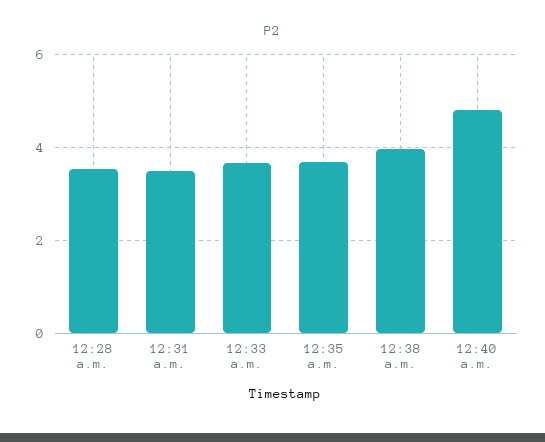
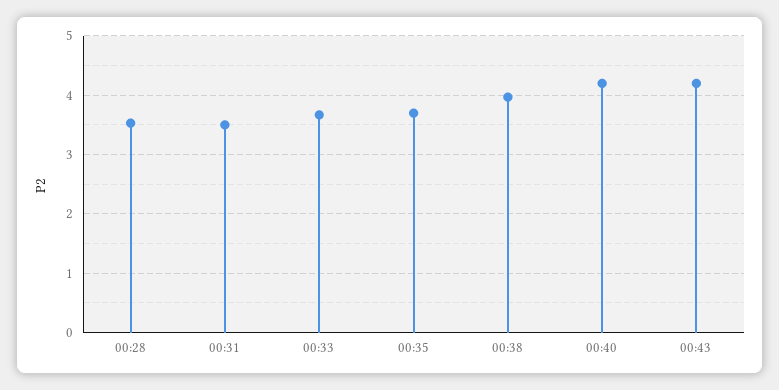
12:40 a.m.: 4.8 -> 4.2
00:43: none -> 4.2

